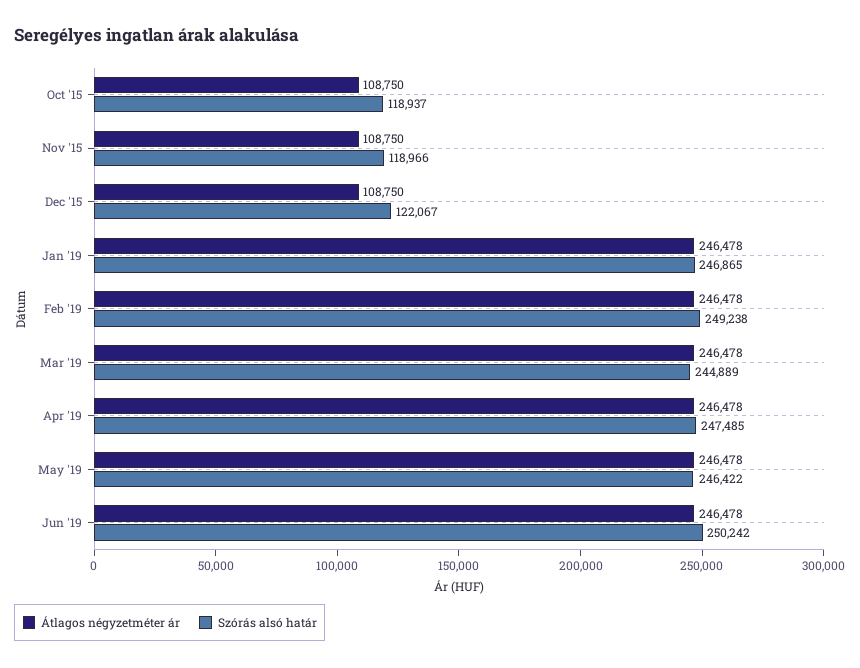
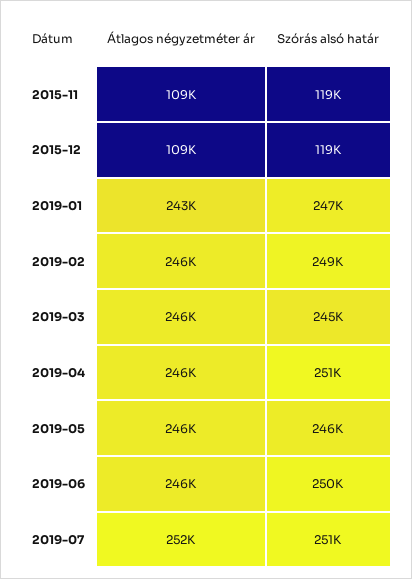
Átlagos négyzetméter ár, Oct '15: 108750 -> none
Szórás alsó határ, Oct '15: 118937 -> none
Szórás alsó határ, Dec '15: 122067 -> 119000
Átlagos négyzetméter ár, Jan '19: 246478 -> 243000
Szórás alsó határ, Apr '19: 247485 -> 251000
Átlagos négyzetméter ár, 2019-07: none -> 252000
Szórás alsó határ, 2019-07: none -> 251000

